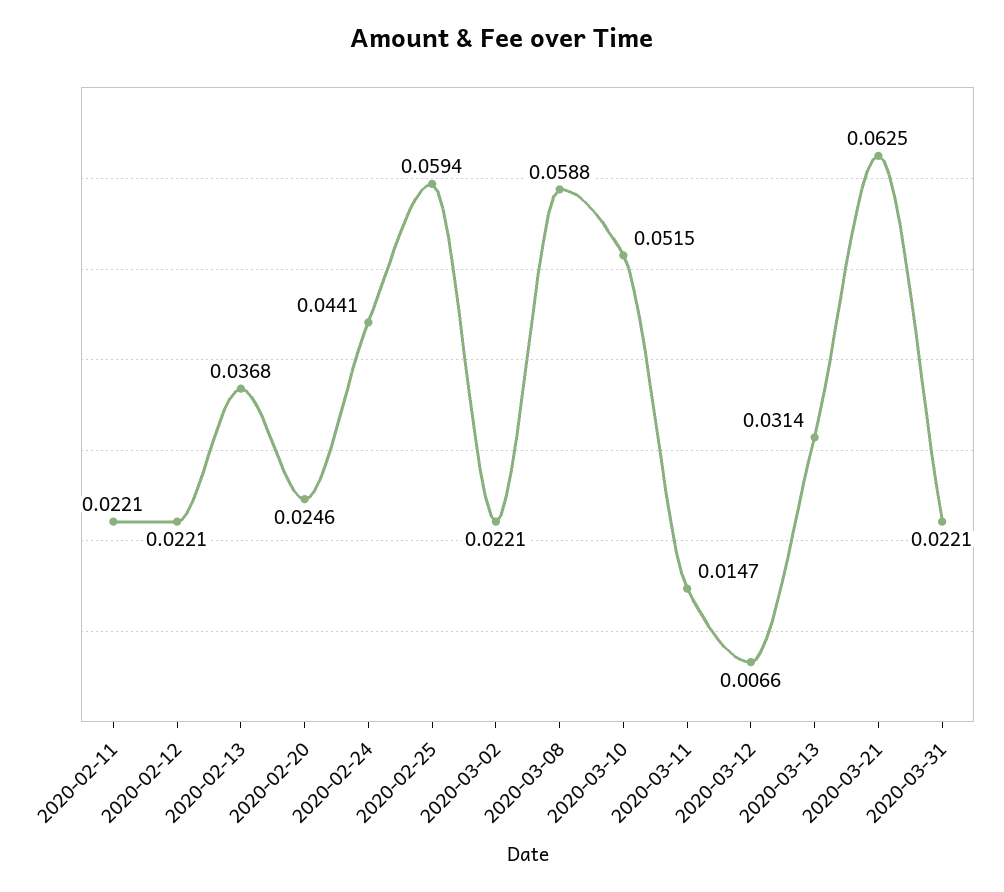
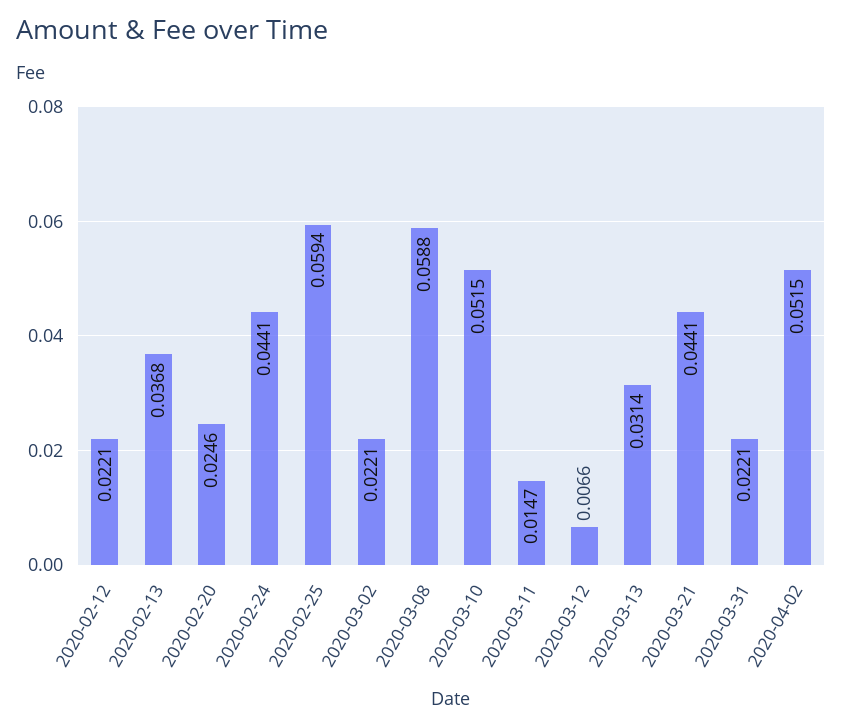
2020-02-11: 0.0221 -> none
2020-03-21: 0.0625 -> 0.0441
2020-04-02: none -> 0.0515

